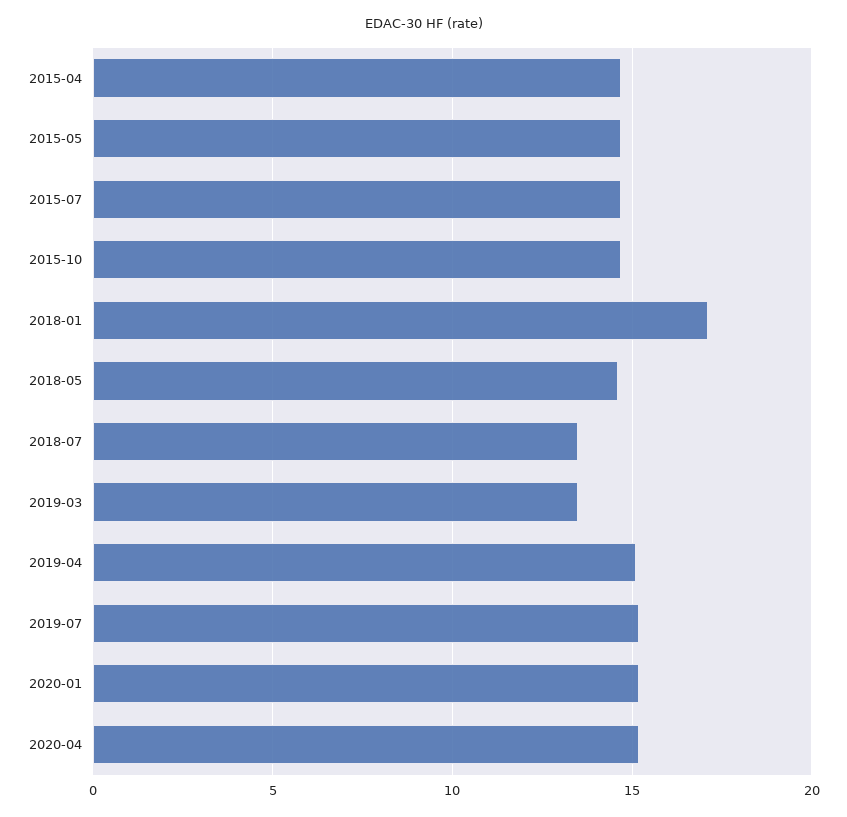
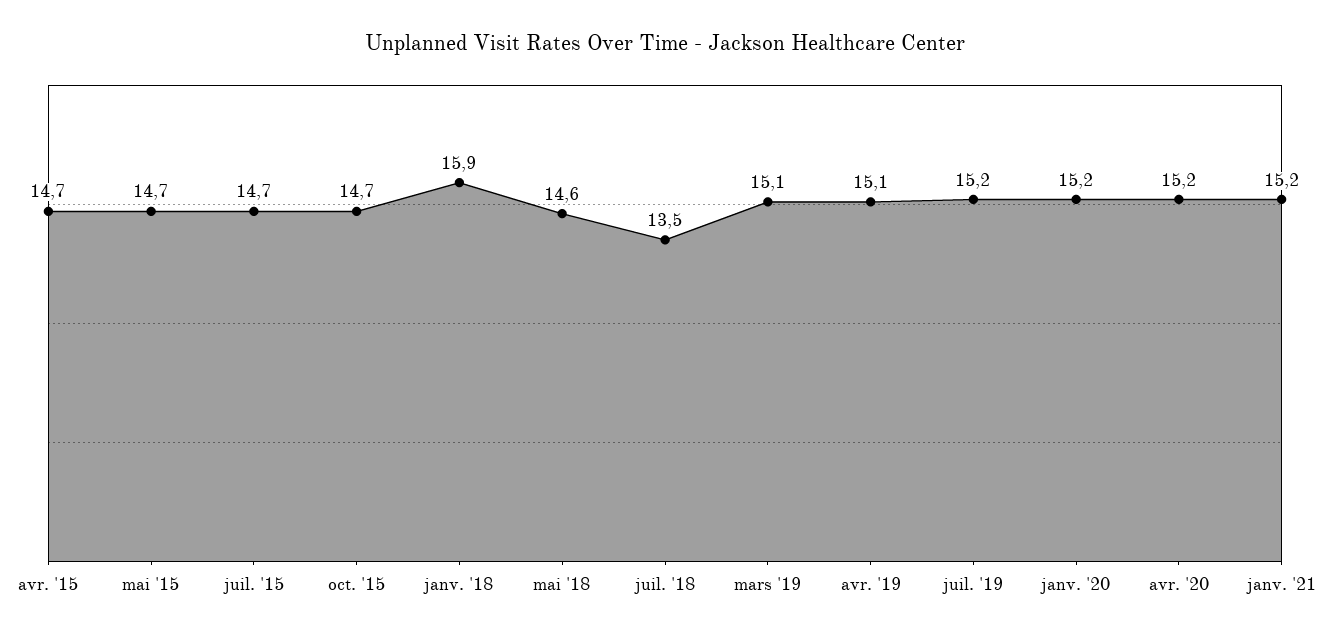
2018-01: 17 -> 15.9
2019-03: 13.5 -> 15.1
janv. '21: none -> 15.2

